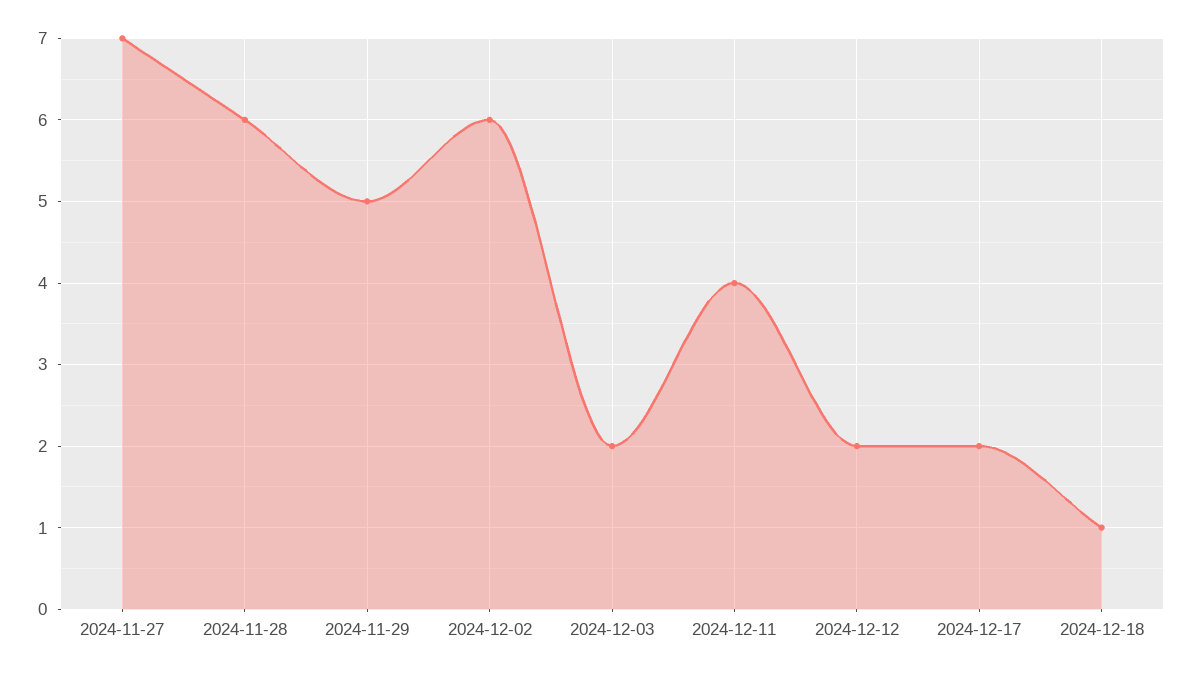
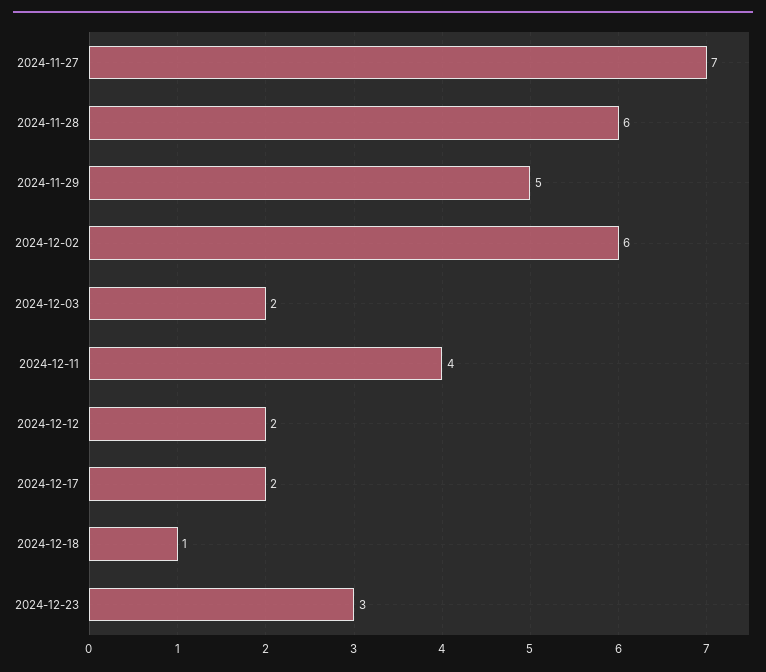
2024-12-23: none -> 3

